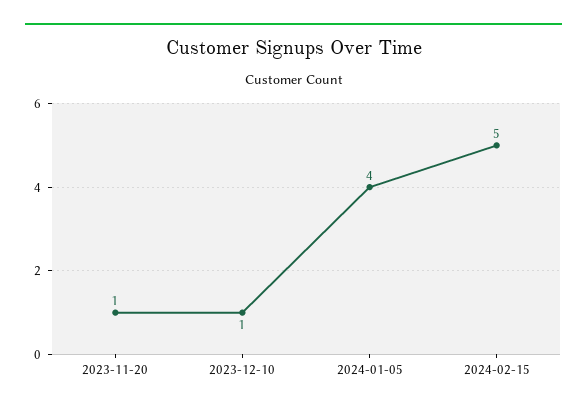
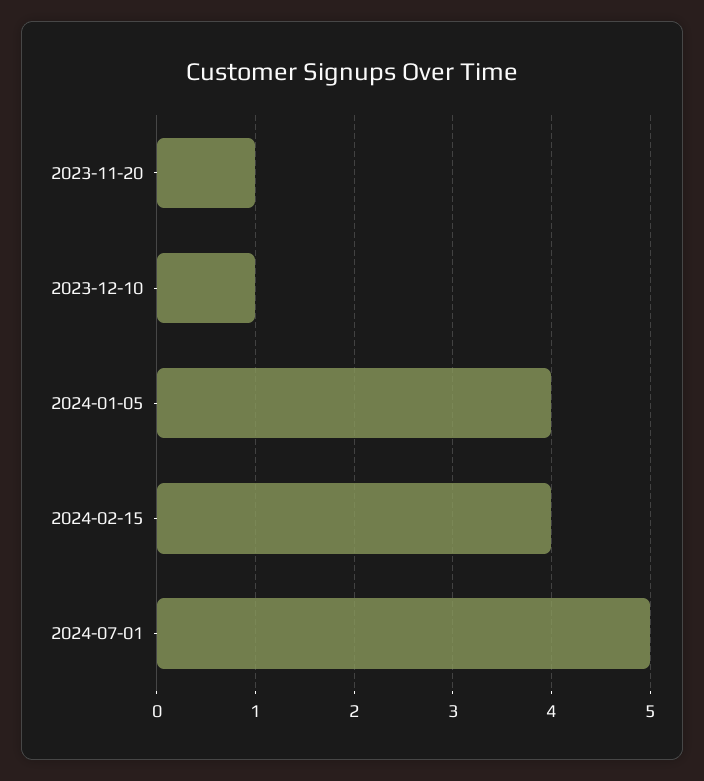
2024-02-15: 5 -> 4
2024-07-01: none -> 5

